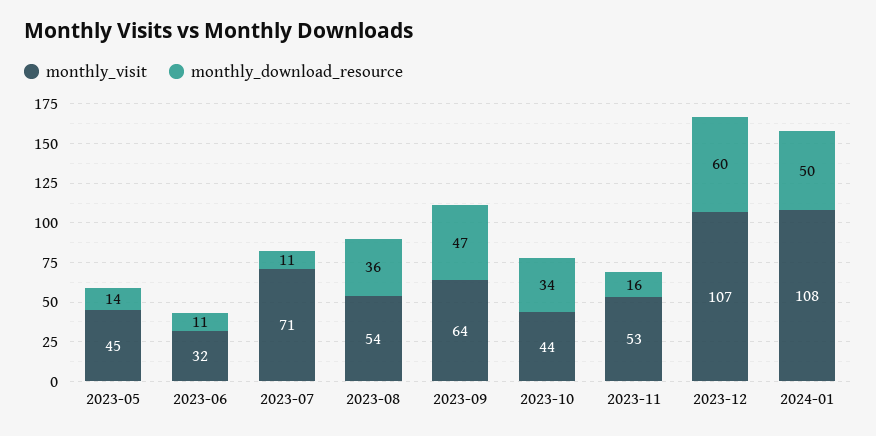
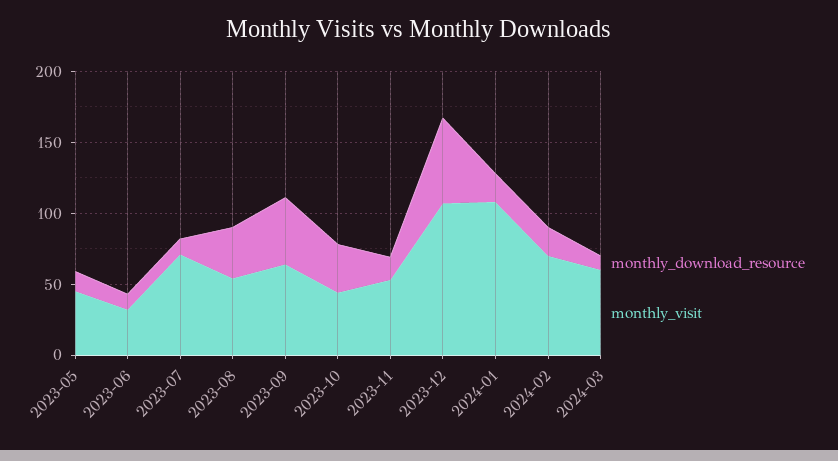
monthly_download_resource, 2024-01: 50 -> 20
monthly_download_resource, 2024-02: none -> 20
monthly_visit, 2024-02: none -> 70
monthly_download_resource, 2024-03: none -> 10
monthly_visit, 2024-03: none -> 60

